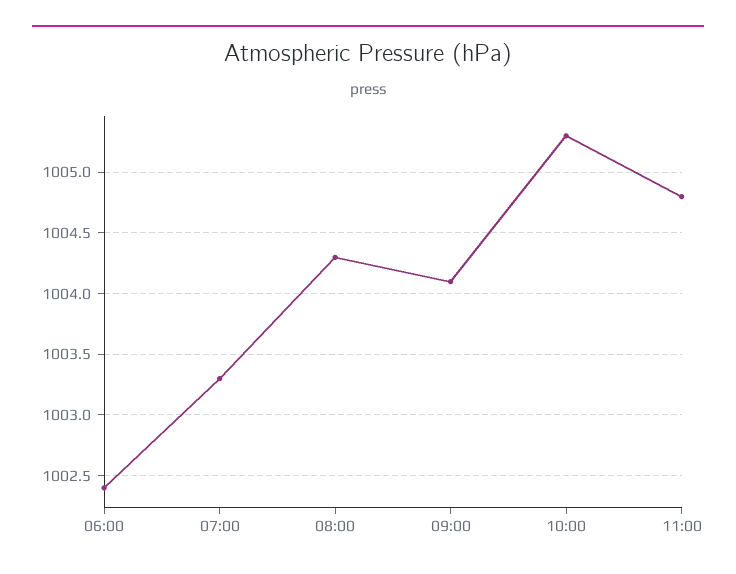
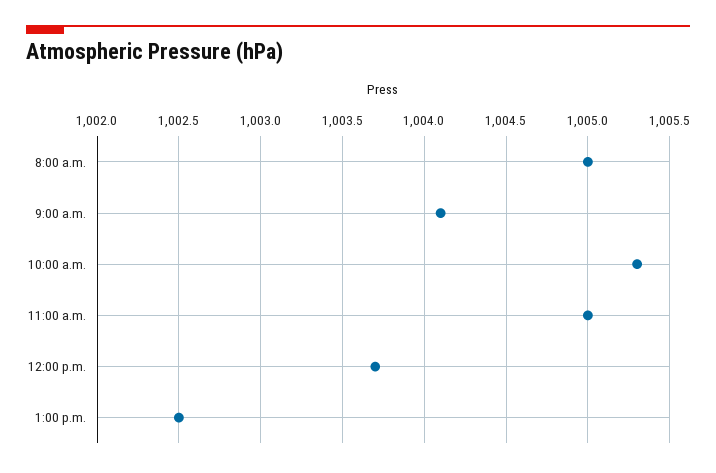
06:00: 1002.4 -> none
07:00: 1003.3 -> none
08:00: 1004.3 -> 1005
11:00: 1004.8 -> 1005
12:00 p.m.: none -> 1003.7
1:00 p.m.: none -> 1002.5

